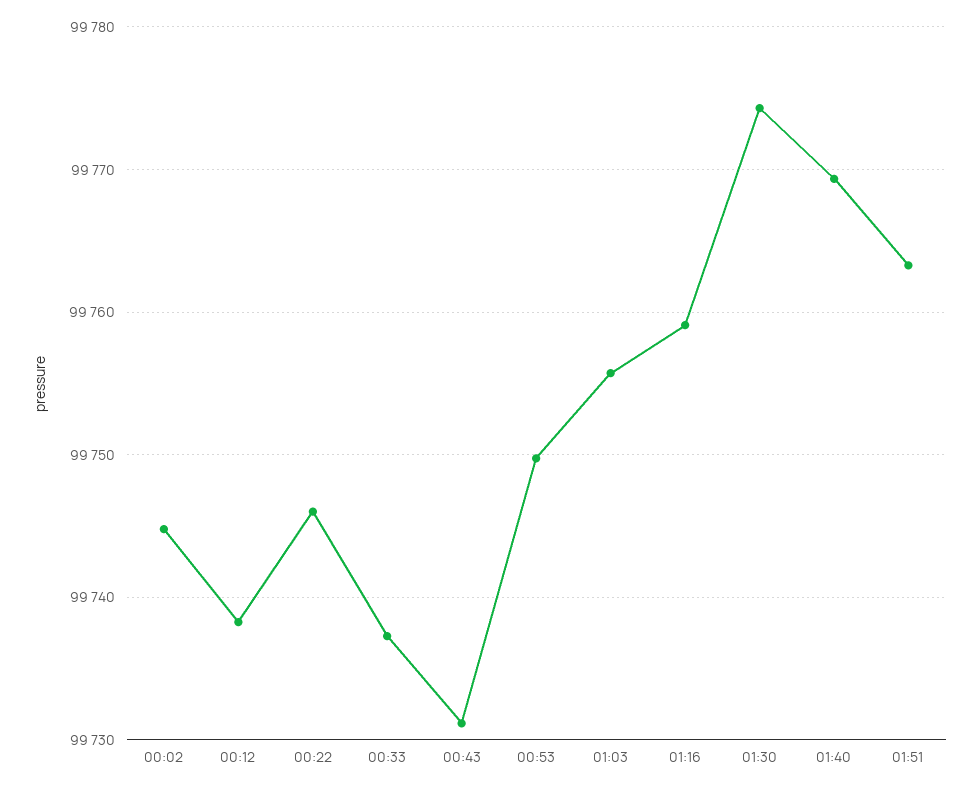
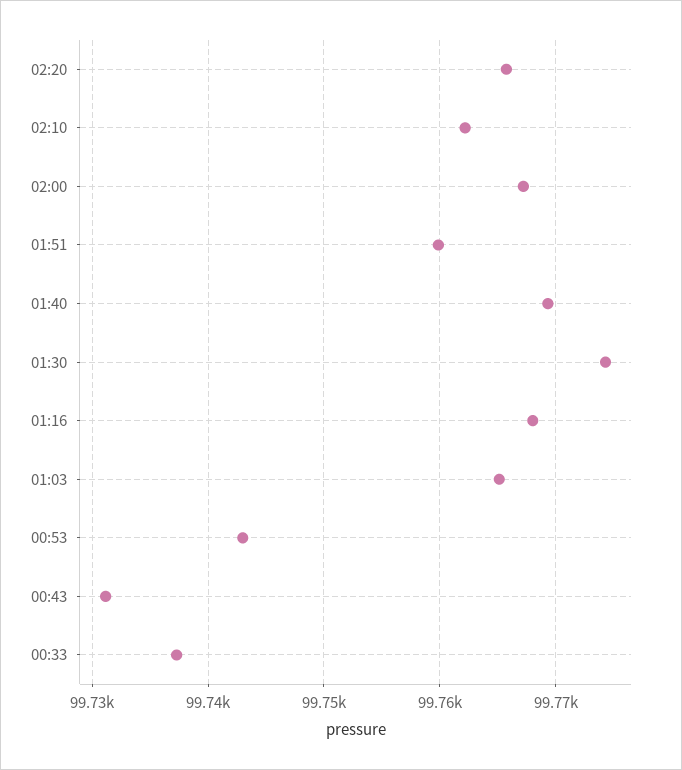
00:02: 99745 -> none
00:12: 99738 -> none
00:22: 99746 -> none
00:53: 99750 -> 99743
01:03: 99756 -> 99765
01:16: 99759 -> 99768
01:51: 99763 -> 99760
02:20: none -> 99766
02:10: none -> 99762
02:00: none -> 99767

